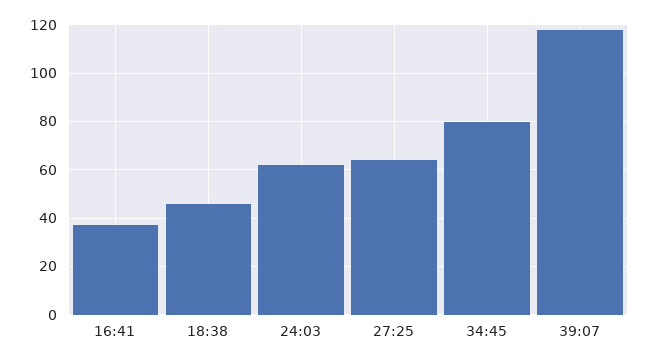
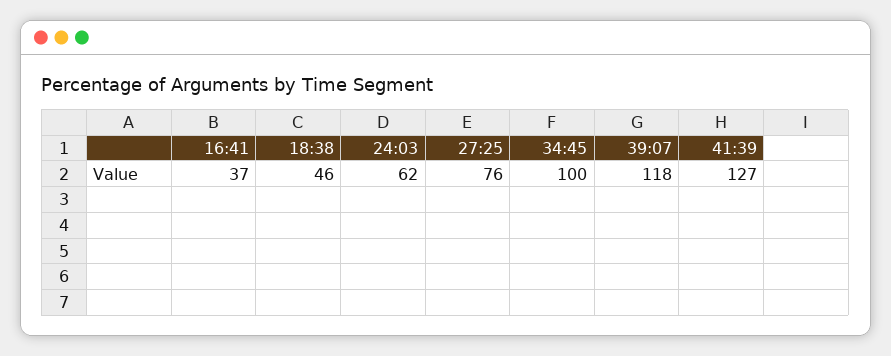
27:25: 65 -> 76
34:45: 80 -> 100
41:39: none -> 127

